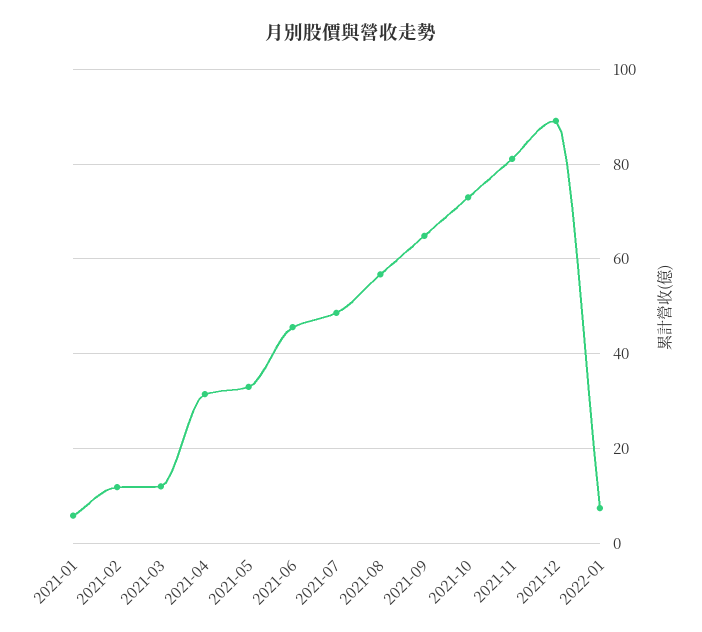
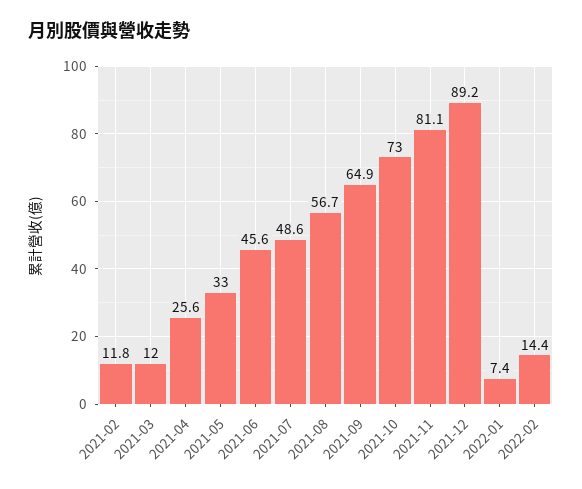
2021-01: 6 -> none
2021-04: 32 -> 25.6
2022-02: none -> 14.4

